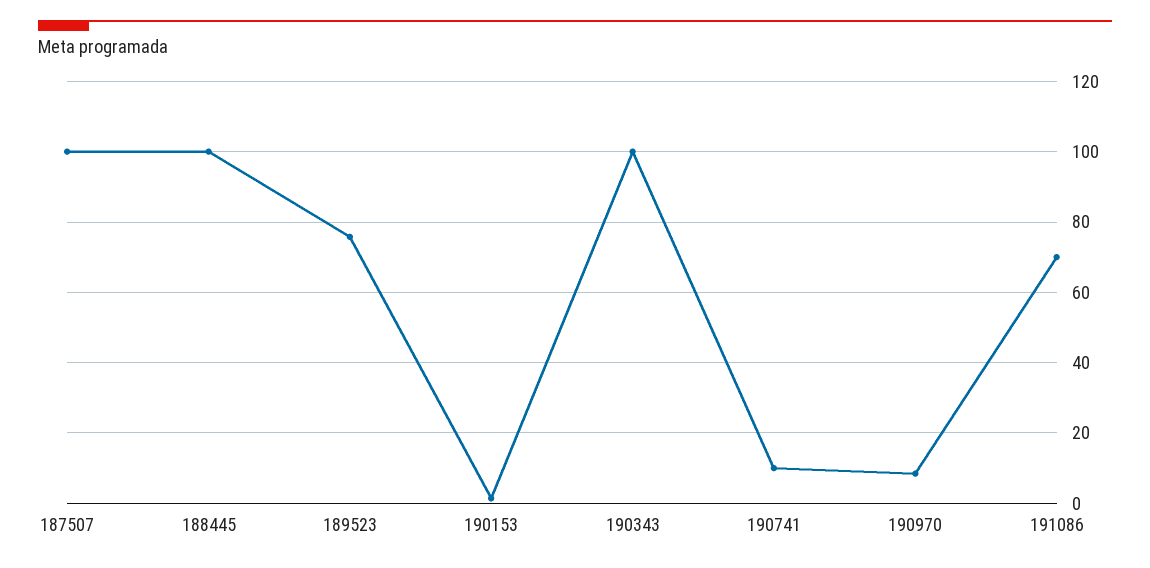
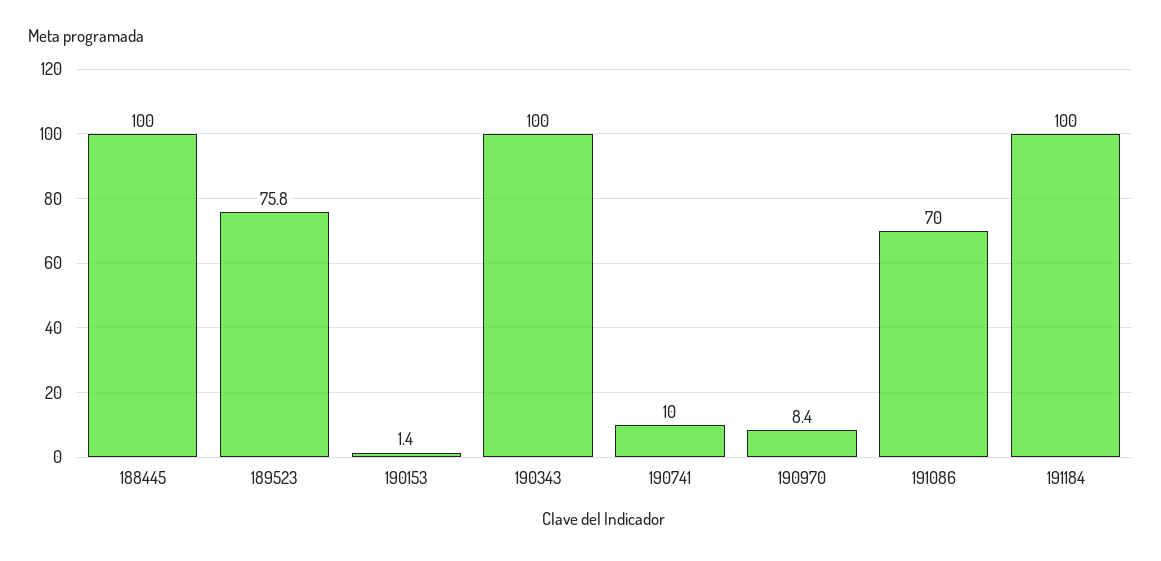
187507: 100 -> none
191184: none -> 100

